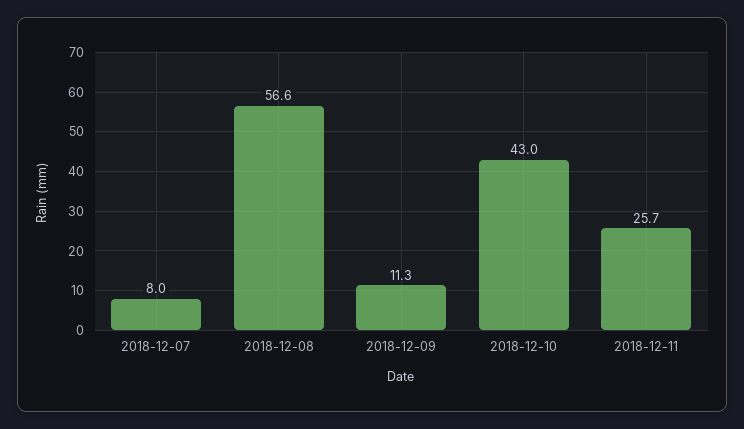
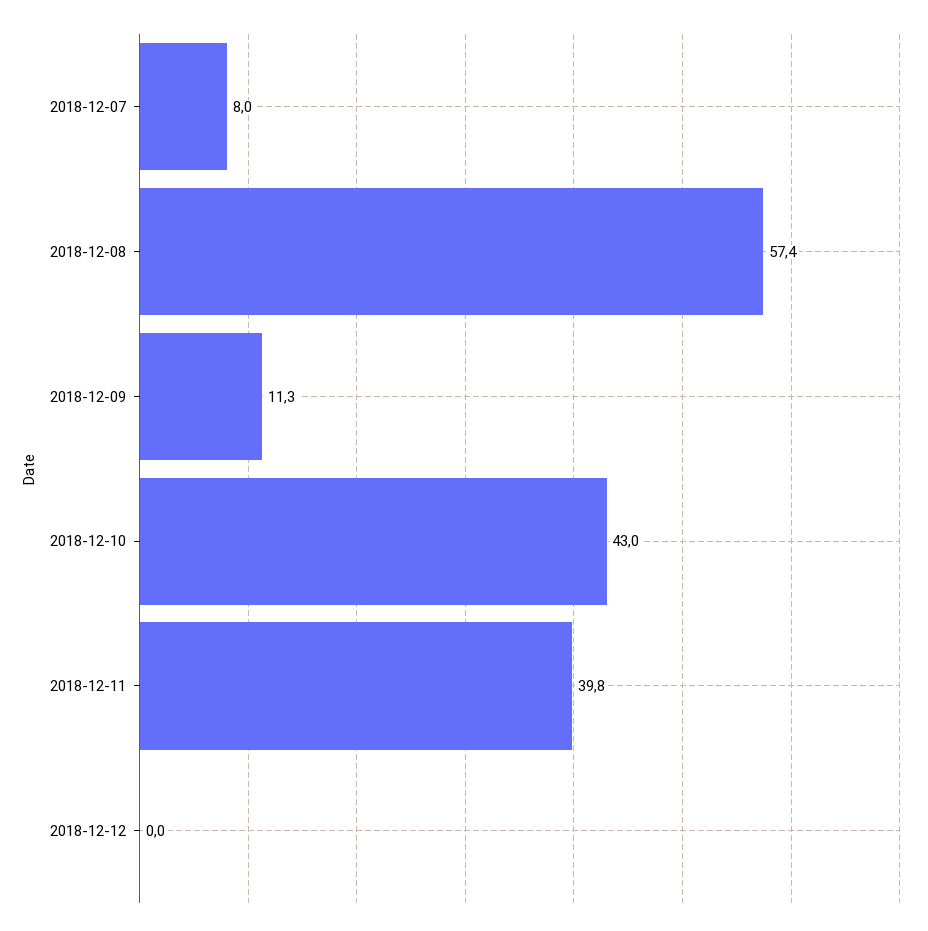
2018-12-08: 56.6 -> 57.4
2018-12-11: 25.7 -> 39.8
2018-12-12: none -> 0

